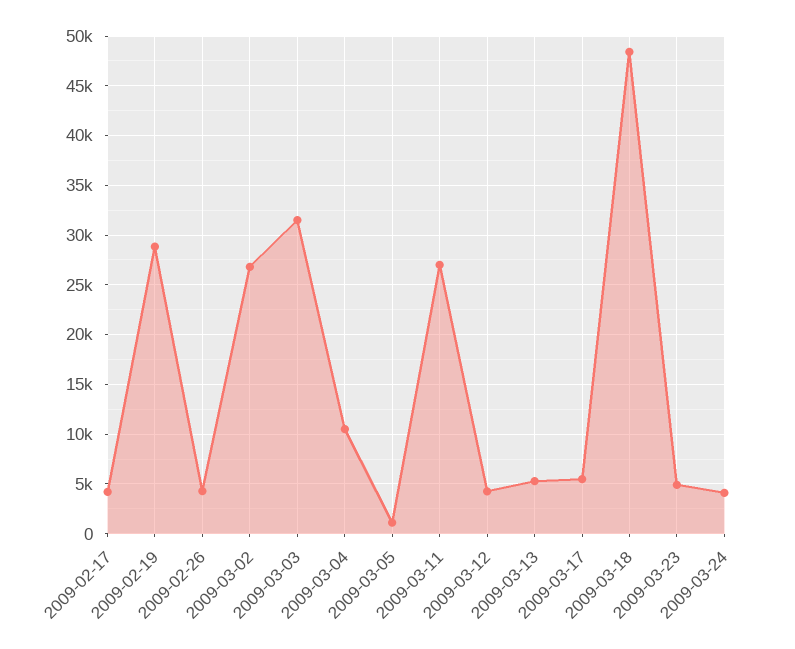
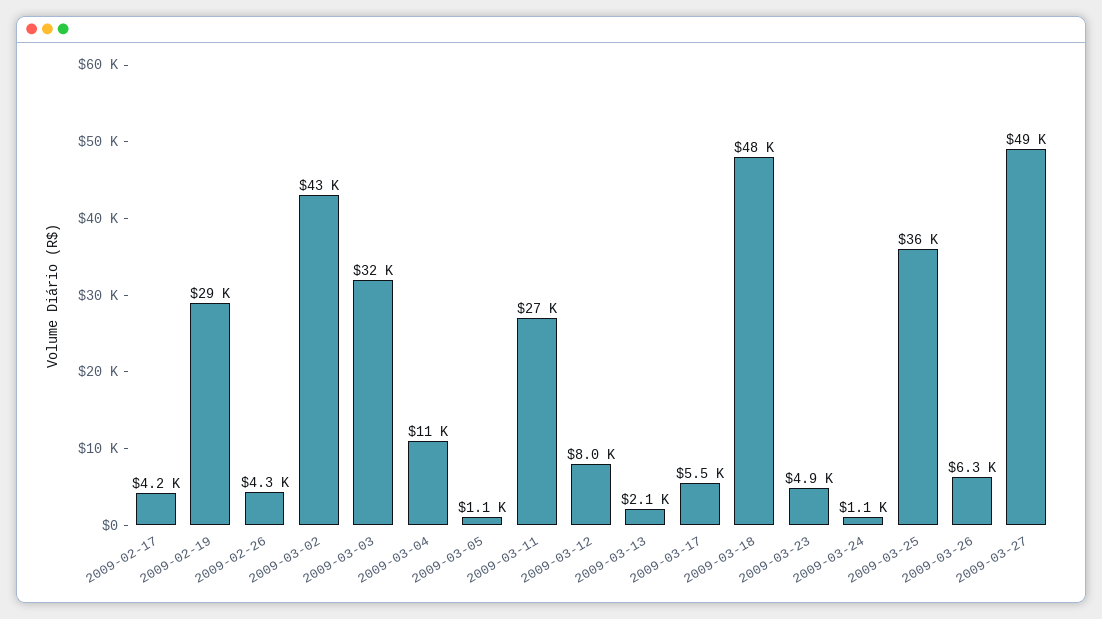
2009-03-02: 27000 -> 43000
2009-03-12: 4000 -> 8000
2009-03-13: 5000 -> 2100
2009-03-24: 4000 -> 1100
2009-03-25: none -> 36000
2009-03-26: none -> 6300
2009-03-27: none -> 49000

